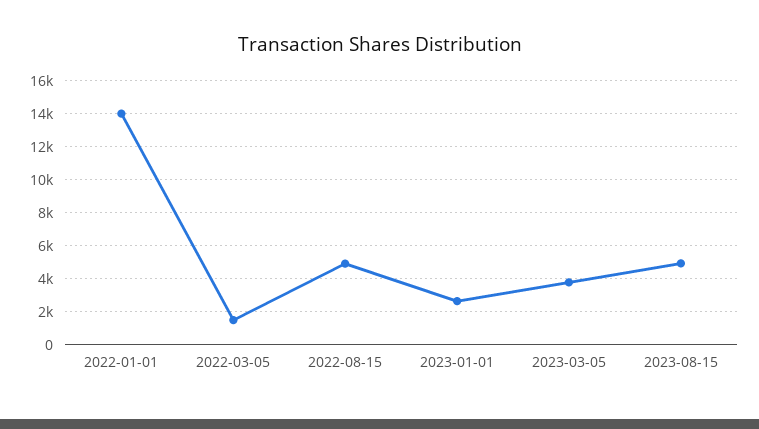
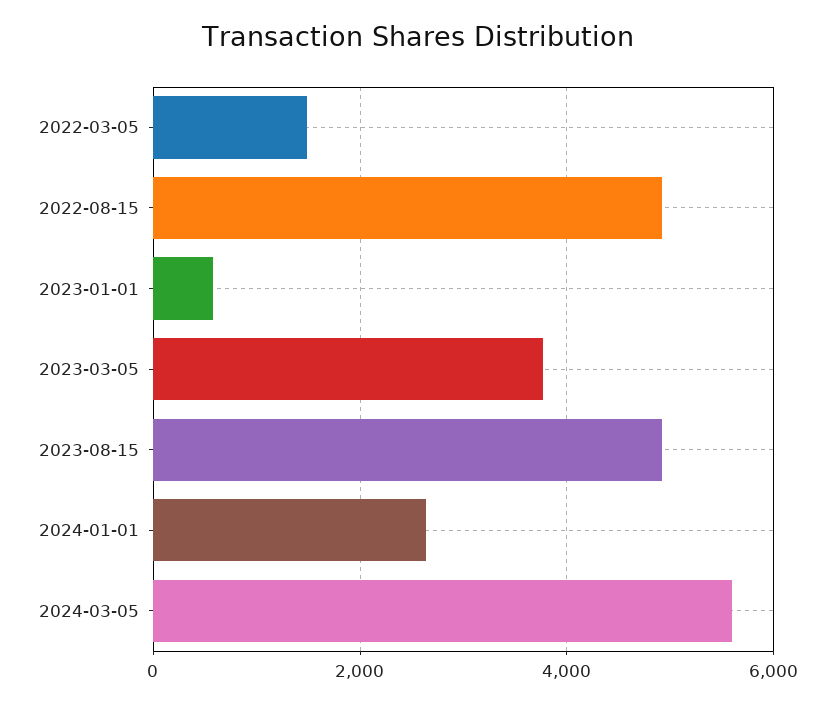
2022-01-01: 14000 -> none
2023-01-01: 2500 -> 600
2024-01-01: none -> 2600
2024-03-05: none -> 5600

